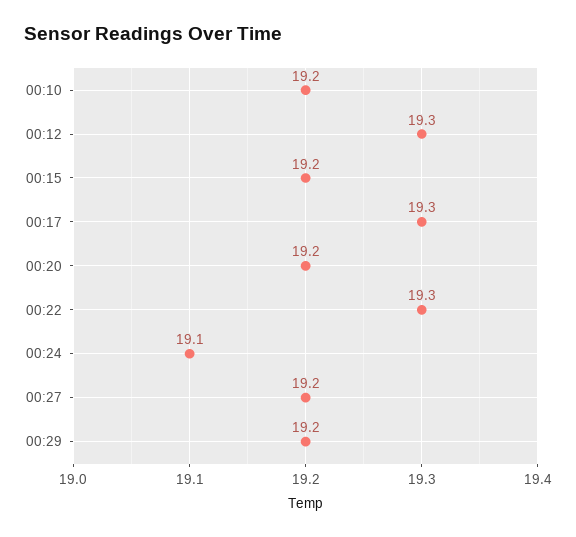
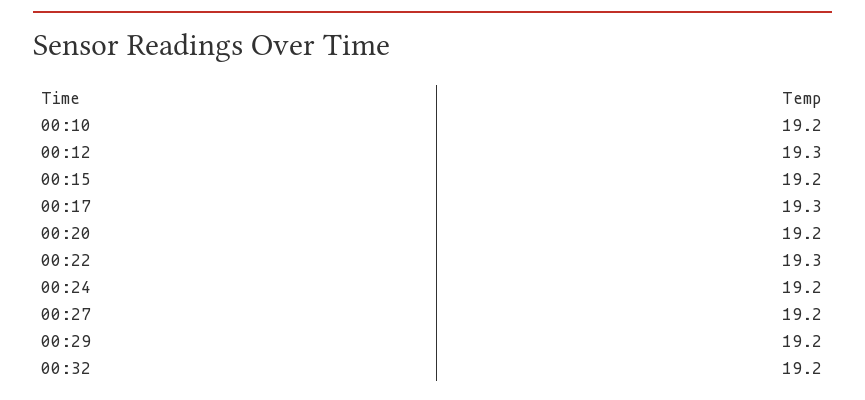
00:24: 19.1 -> 19.2
00:32: none -> 19.2

